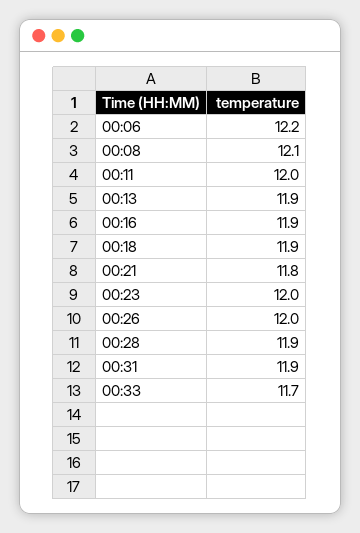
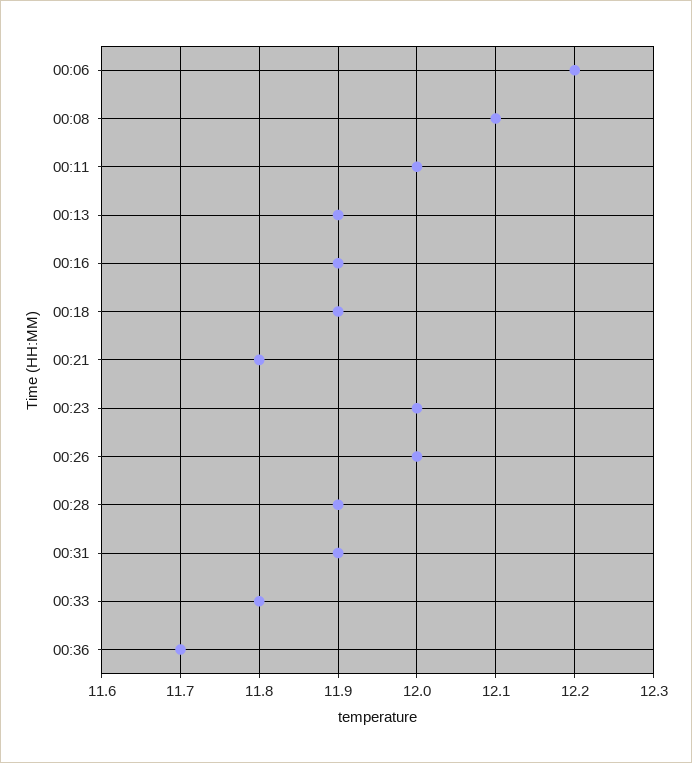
00:33: 11.7 -> 11.8
00:36: none -> 11.7

